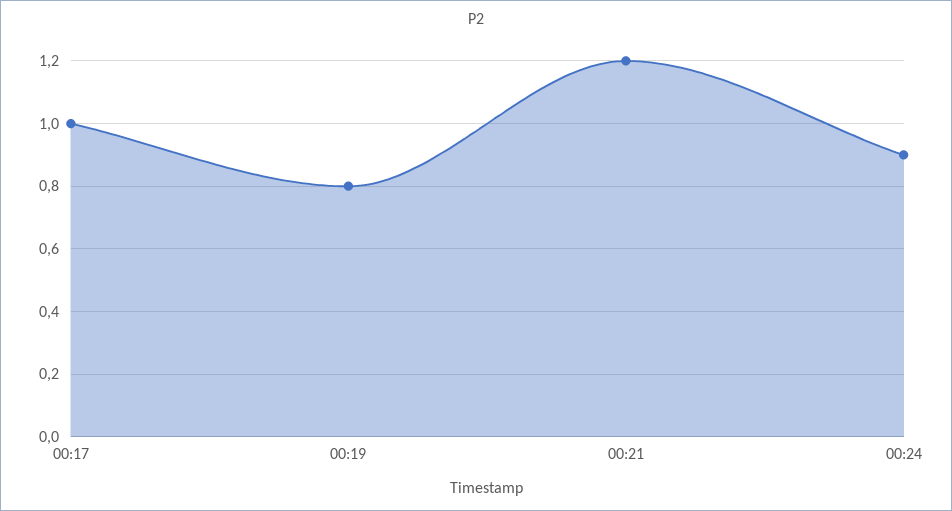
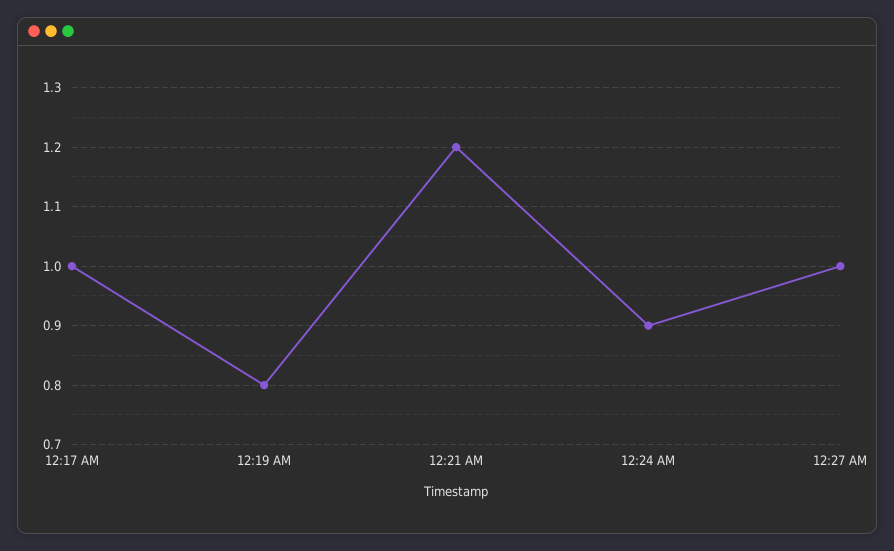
12:27 AM: none -> 1

